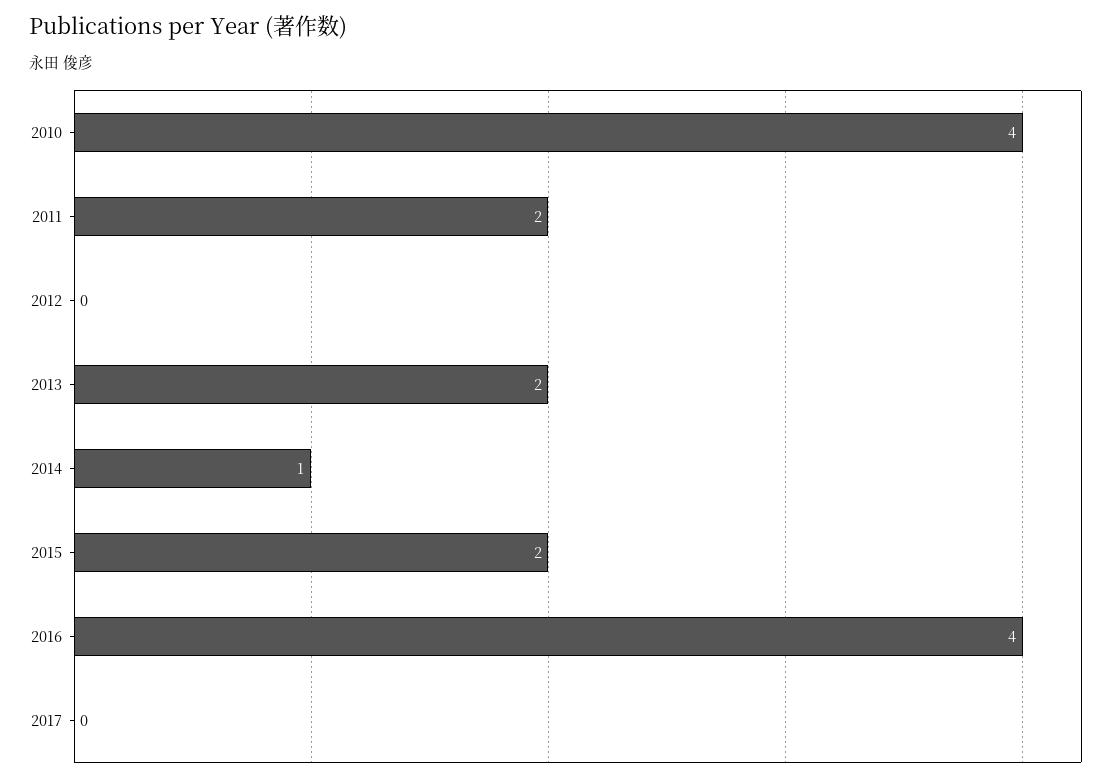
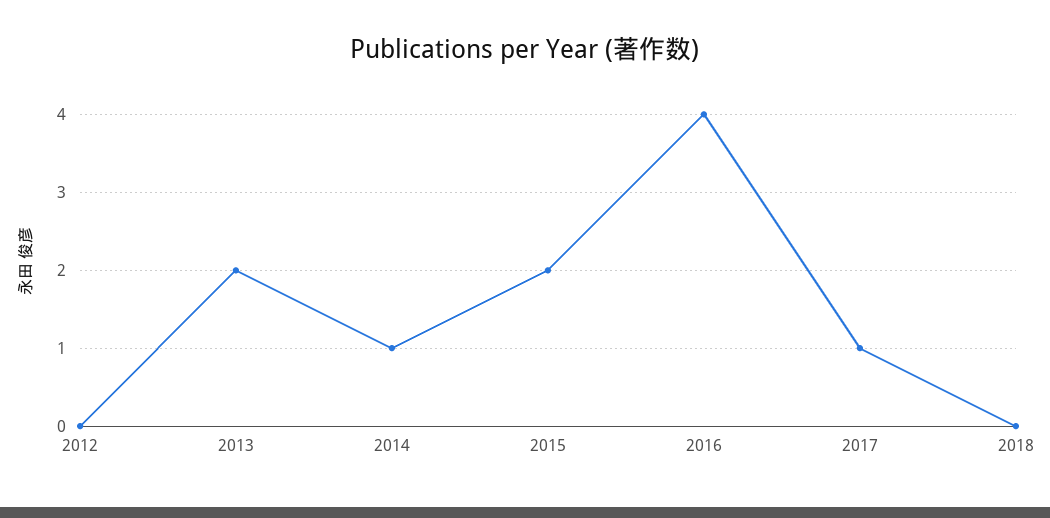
2010: 4 -> none
2011: 2 -> none
2017: 0 -> 1
2018: none -> 0

